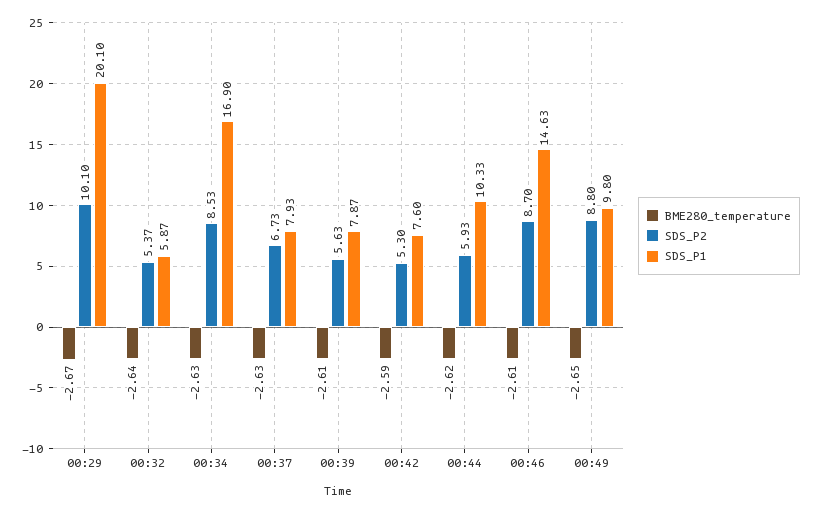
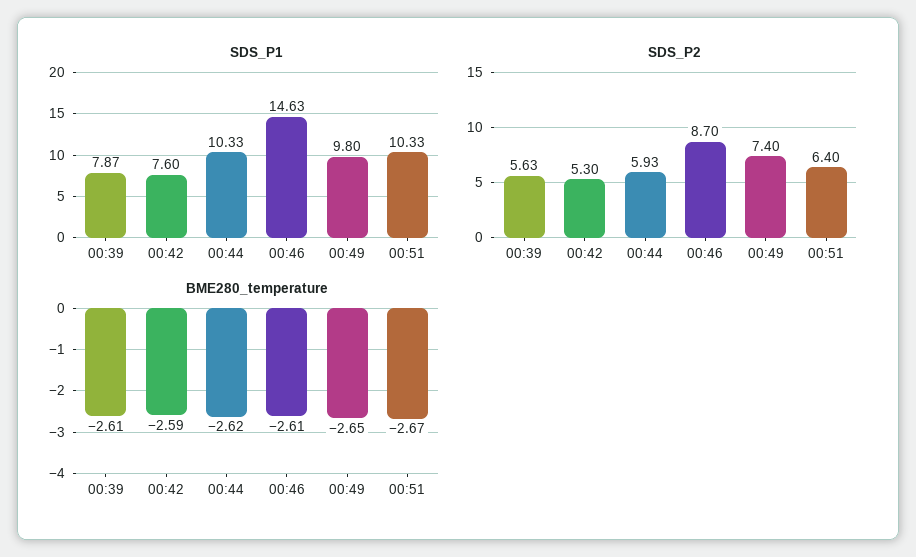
BME280_temperature, 00:29: -2.67 -> none
SDS_P2, 00:29: 10.1 -> none
SDS_P1, 00:29: 20.1 -> none
BME280_temperature, 00:32: -2.64 -> none
SDS_P2, 00:32: 5.37 -> none
SDS_P1, 00:32: 5.87 -> none
BME280_temperature, 00:34: -2.63 -> none
SDS_P2, 00:34: 8.53 -> none
SDS_P1, 00:34: 16.9 -> none
BME280_temperature, 00:37: -2.63 -> none
SDS_P2, 00:37: 6.73 -> none
SDS_P1, 00:37: 7.93 -> none
SDS_P2, 00:49: 8.8 -> 7.4
SDS_P1, 00:51: none -> 10.33
SDS_P2, 00:51: none -> 6.4
BME280_temperature, 00:51: none -> -2.67

